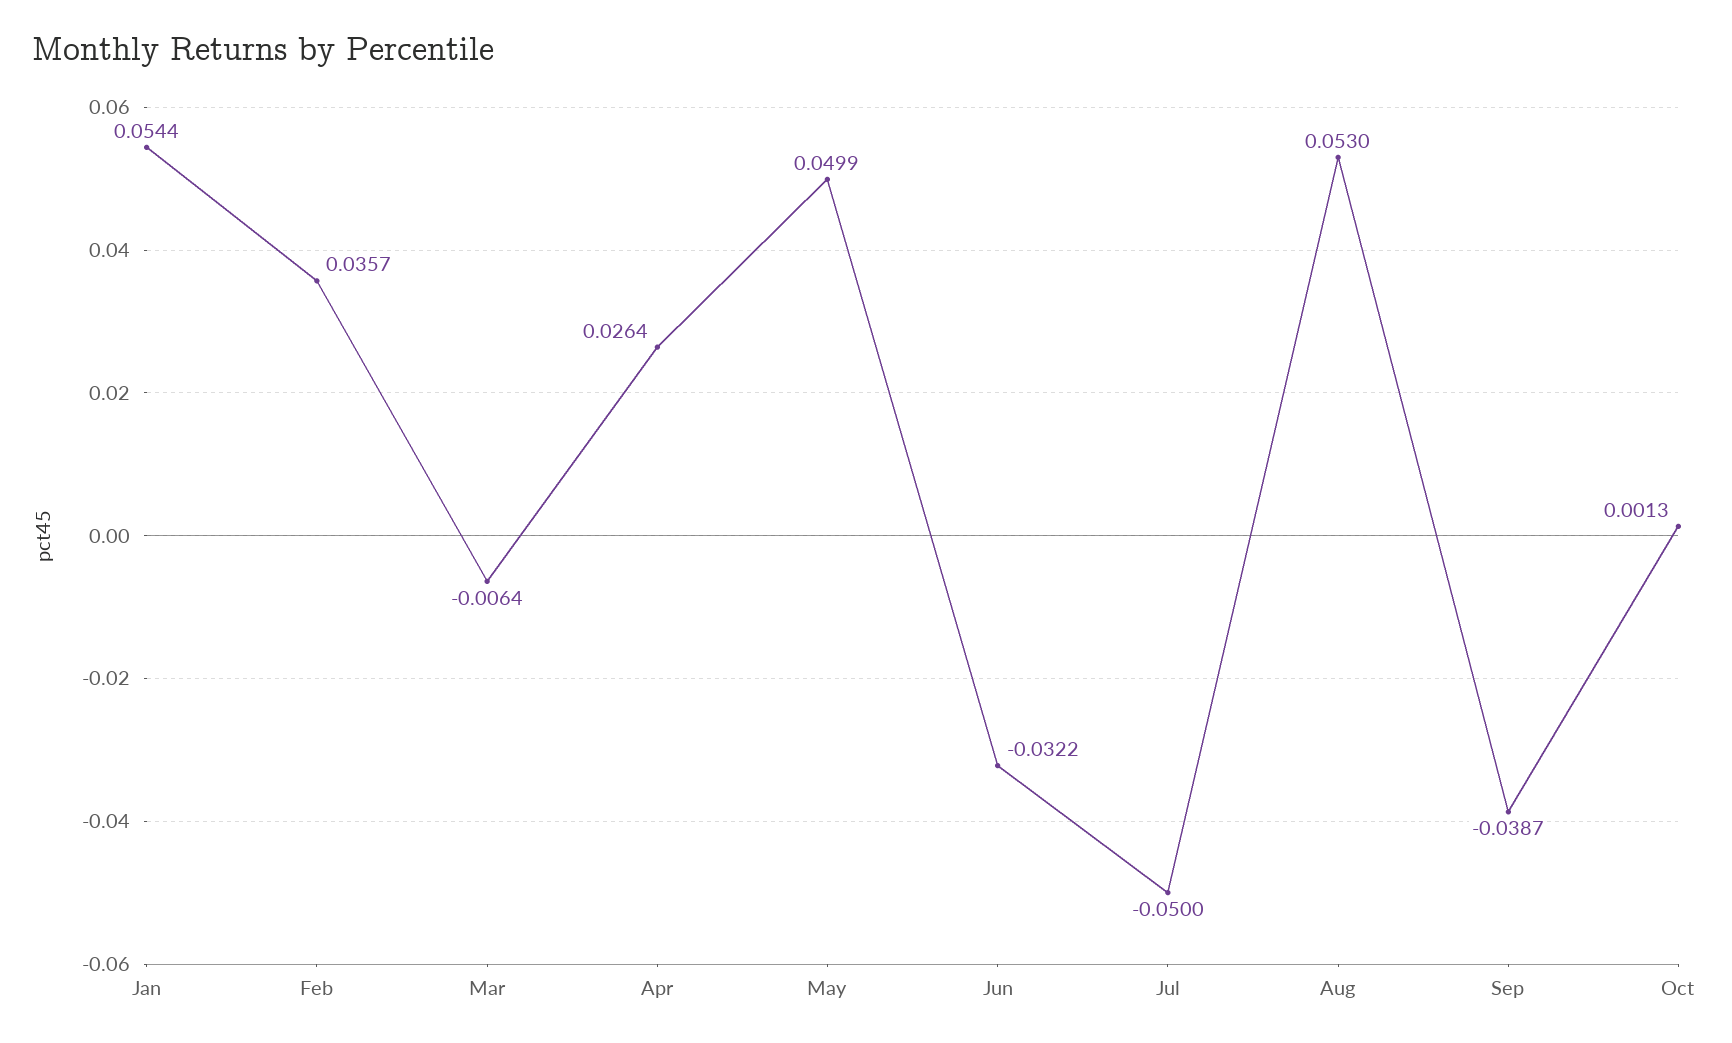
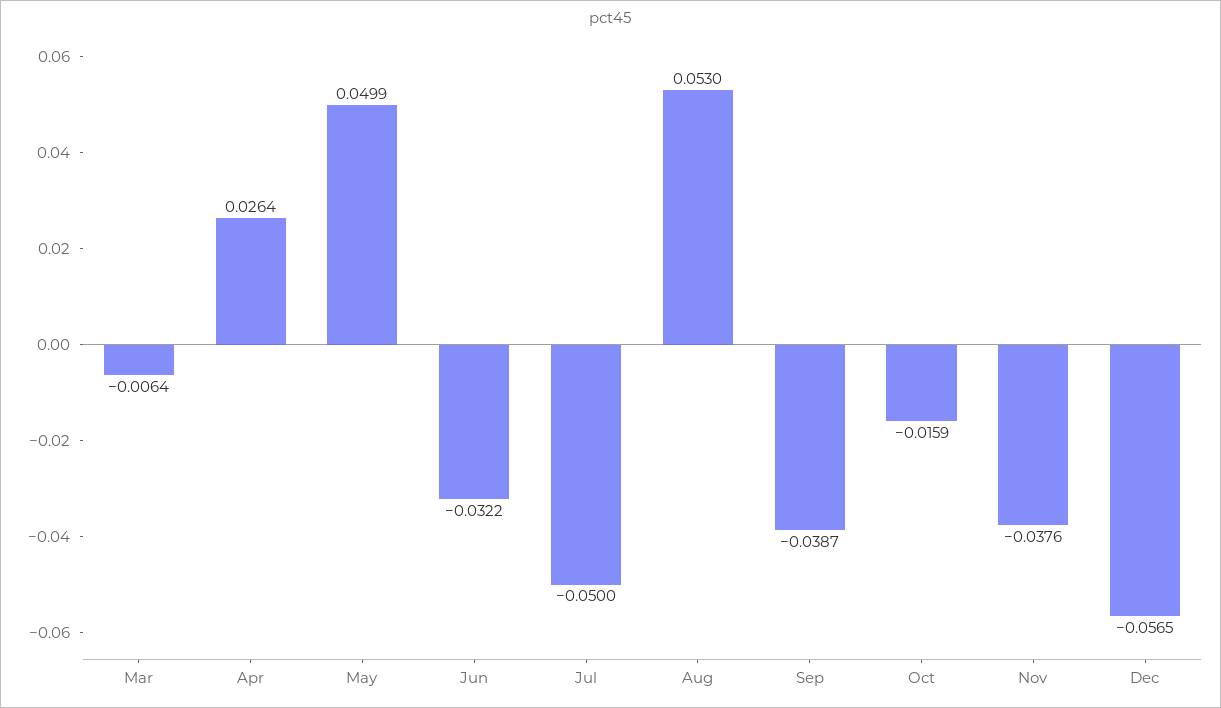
Jan: 0.0544 -> none
Feb: 0.0357 -> none
Oct: 0.0013 -> -0.0159
Nov: none -> -0.0376
Dec: none -> -0.0565

